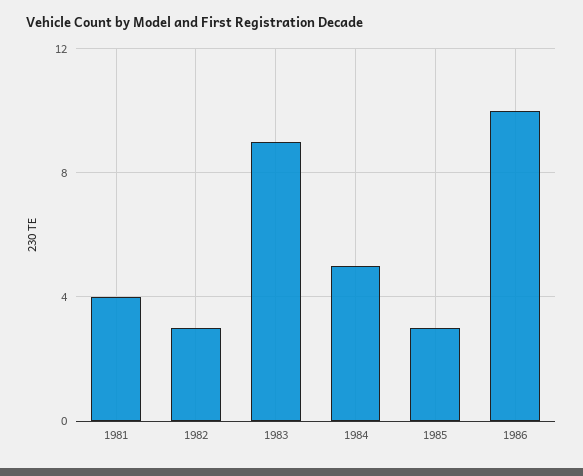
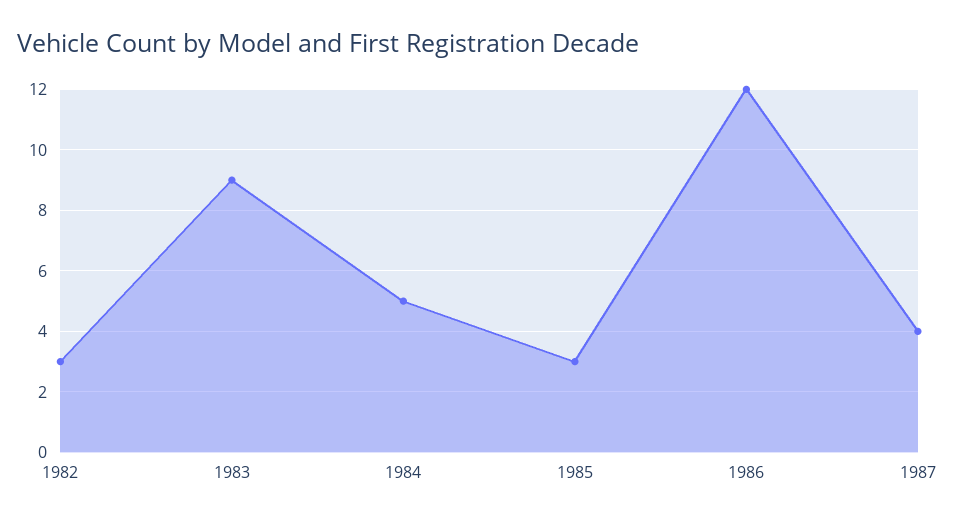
1981: 4 -> none
1986: 10 -> 12
1987: none -> 4

